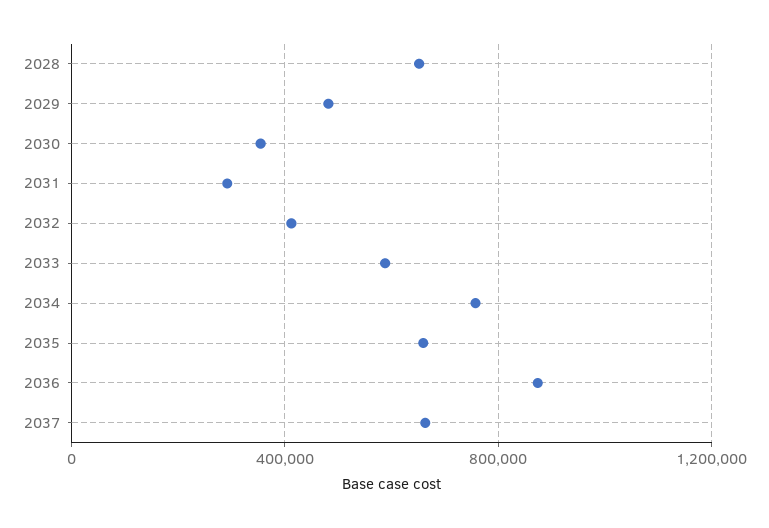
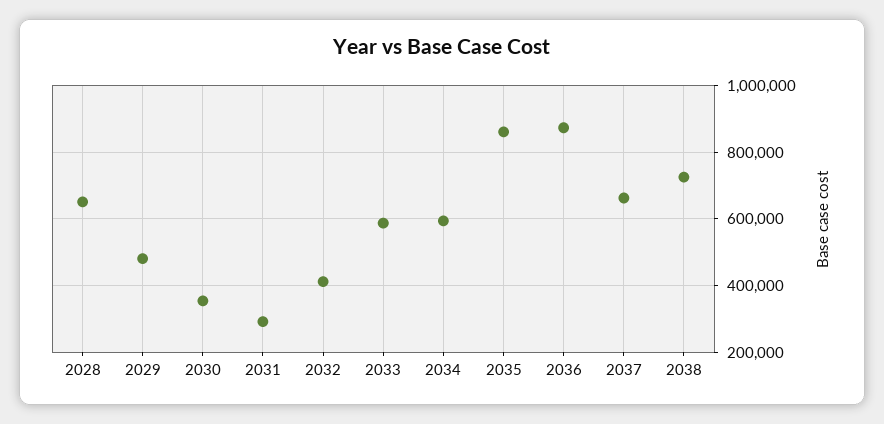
2034: 750000 -> 600000
2035: 650000 -> 860000
2038: none -> 720000

